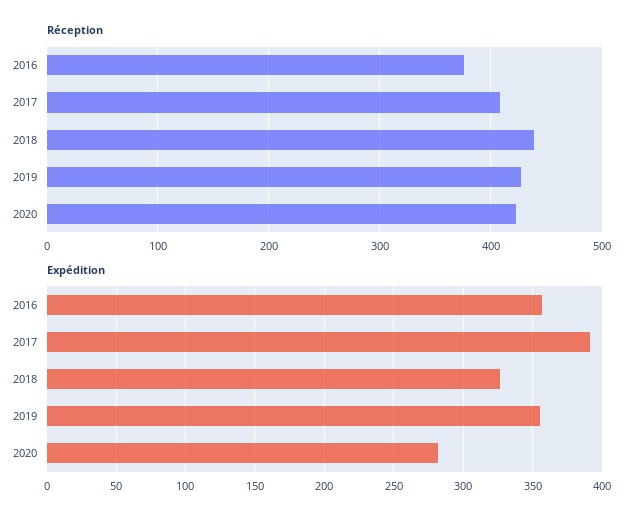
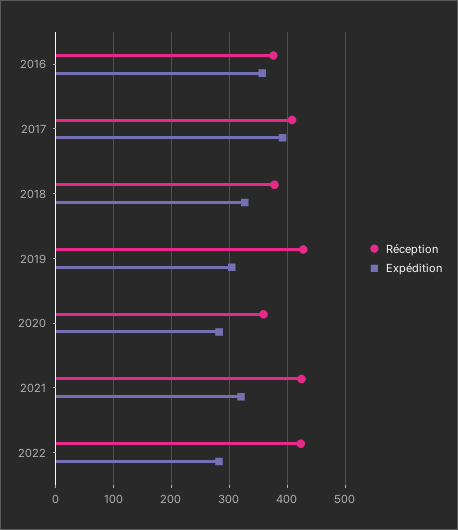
Réception, 2018: 440 -> 380
Réception, 2020: 420 -> 360
Expédition, 2019: 355 -> 300
Réception, 2021: none -> 420
Expédition, 2021: none -> 320
Réception, 2022: none -> 420
Expédition, 2022: none -> 280

